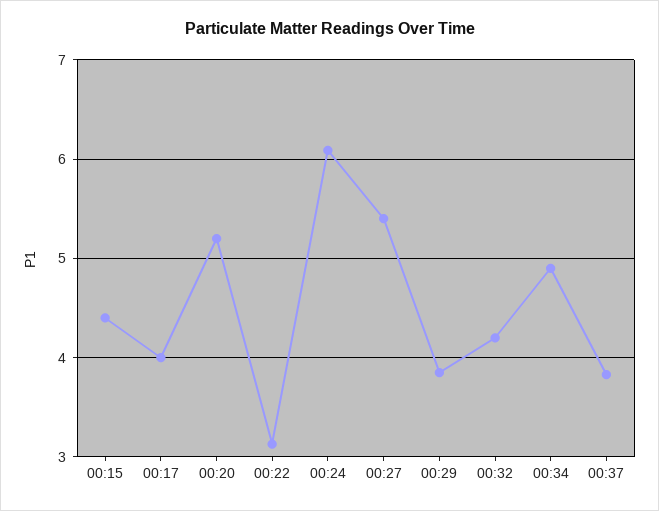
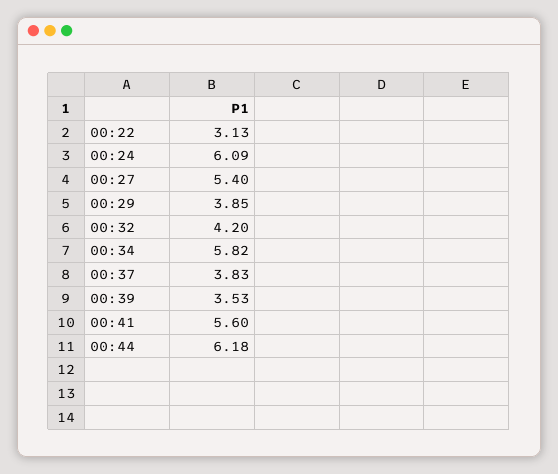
00:15: 4.4 -> none
00:17: 4 -> none
00:20: 5.2 -> none
00:34: 4.9 -> 5.82
00:39: none -> 3.53
00:41: none -> 5.6
00:44: none -> 6.18

